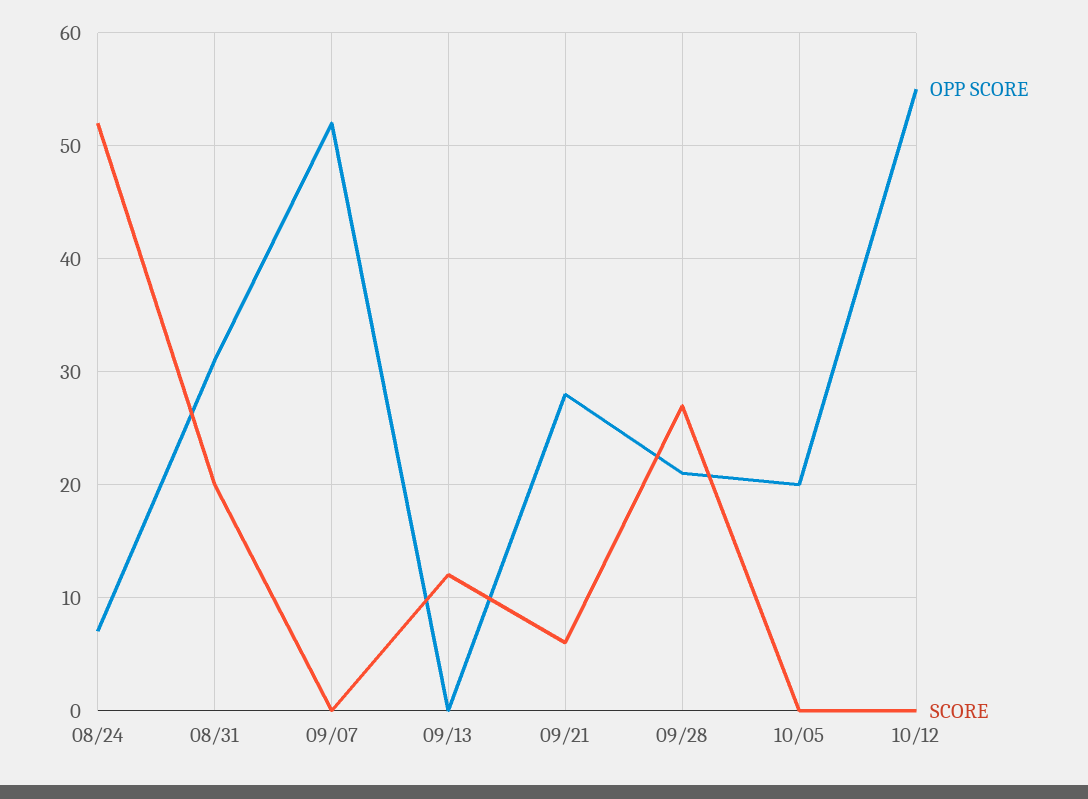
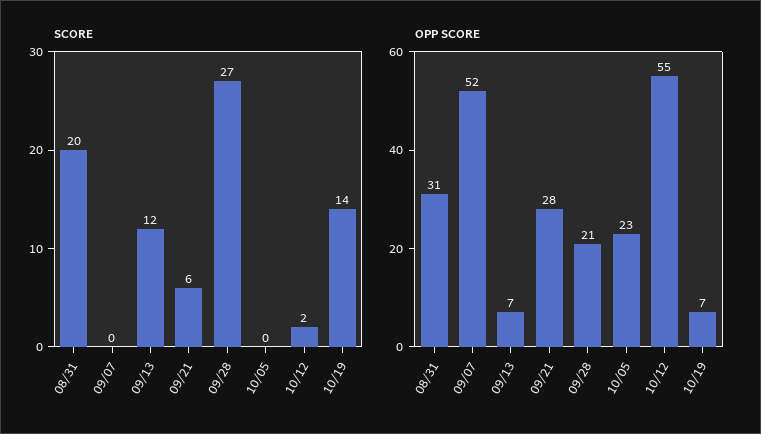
OPP SCORE, 08/24: 7 -> none
SCORE, 08/24: 52 -> none
OPP SCORE, 09/13: 0 -> 7
OPP SCORE, 10/05: 20 -> 23
SCORE, 10/12: 0 -> 2
SCORE, 10/19: none -> 14
OPP SCORE, 10/19: none -> 7

